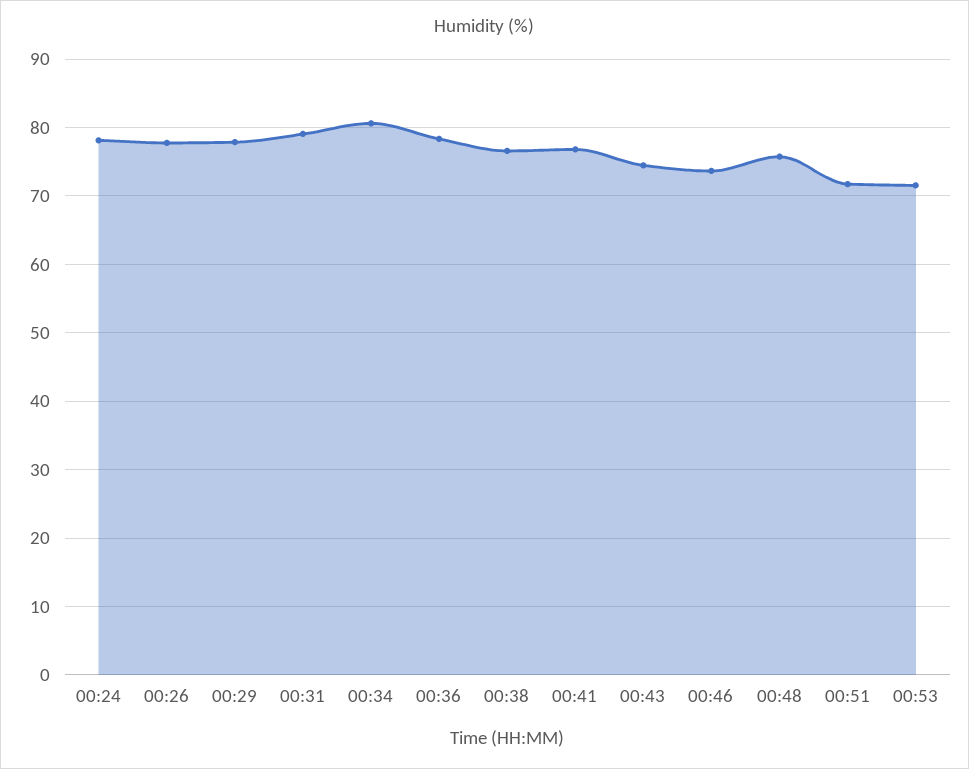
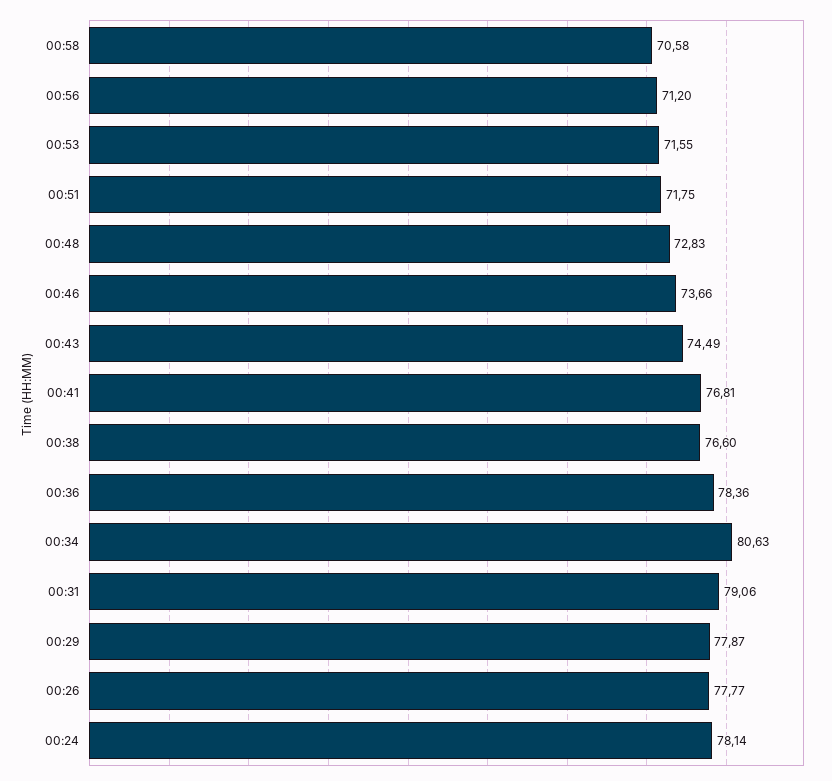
00:48: 76 -> 72.83
00:58: none -> 70.58
00:56: none -> 71.2

